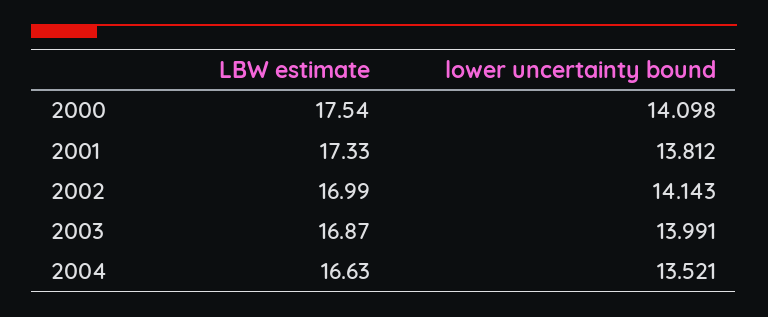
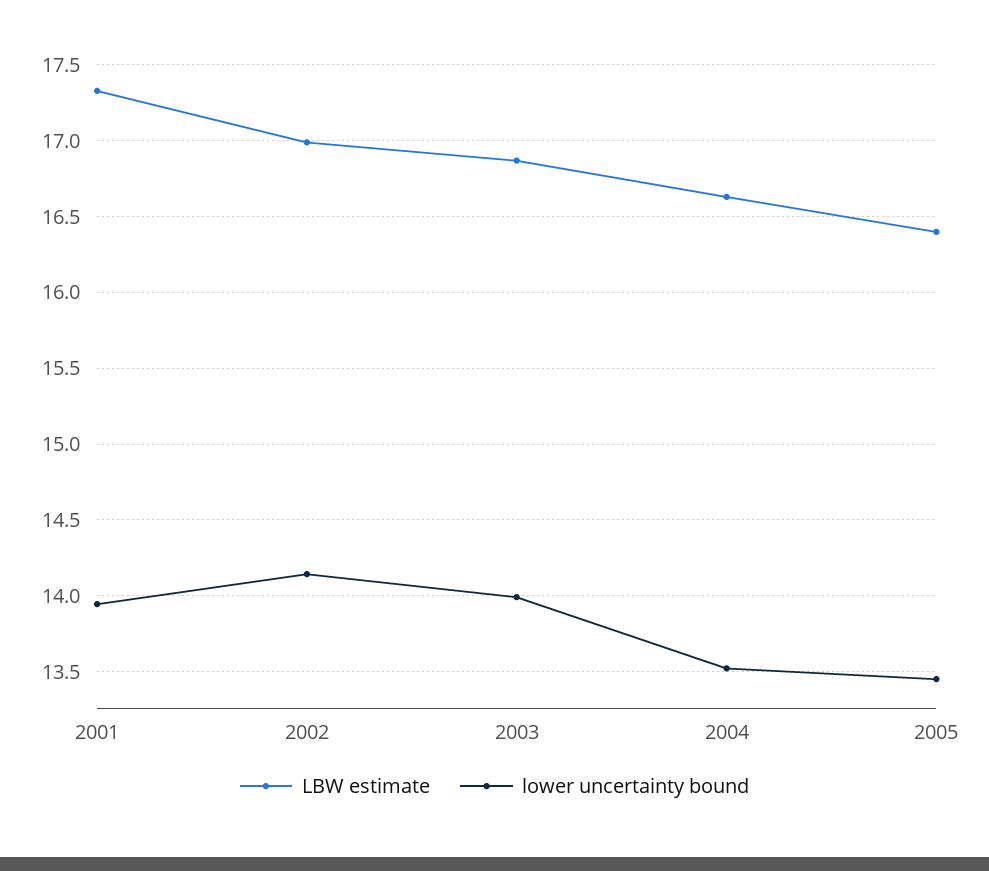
LBW estimate, 2000: 17.54 -> none
lower uncertainty bound, 2000: 14.098 -> none
lower uncertainty bound, 2001: 13.812 -> 13.95
LBW estimate, 2005: none -> 16.4
lower uncertainty bound, 2005: none -> 13.45

